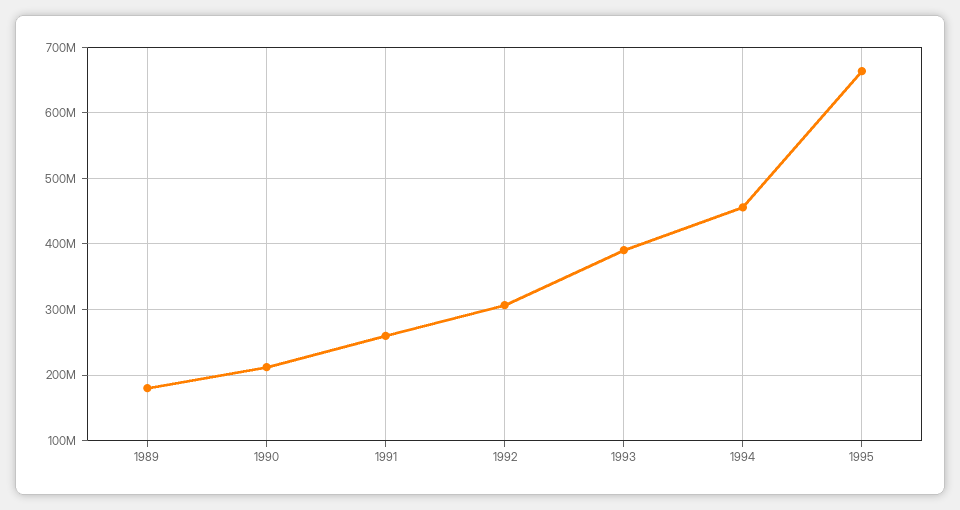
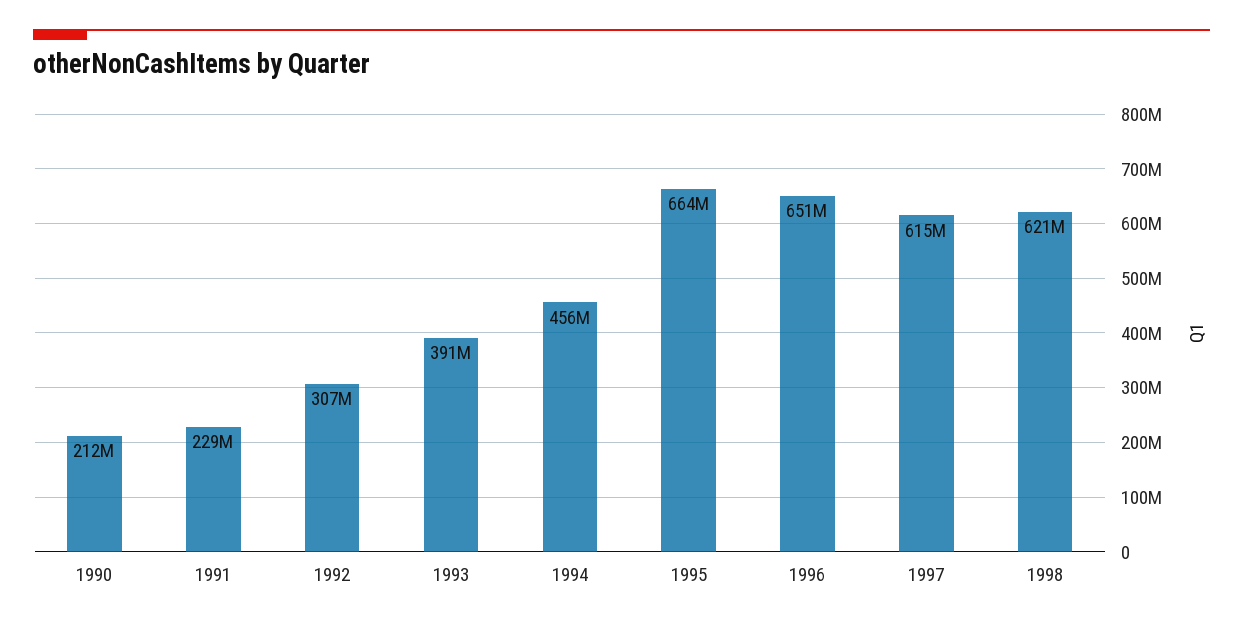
1989: 180000000 -> none
1991: 260000000 -> 229000000
1996: none -> 651000000
1997: none -> 615000000
1998: none -> 621000000

